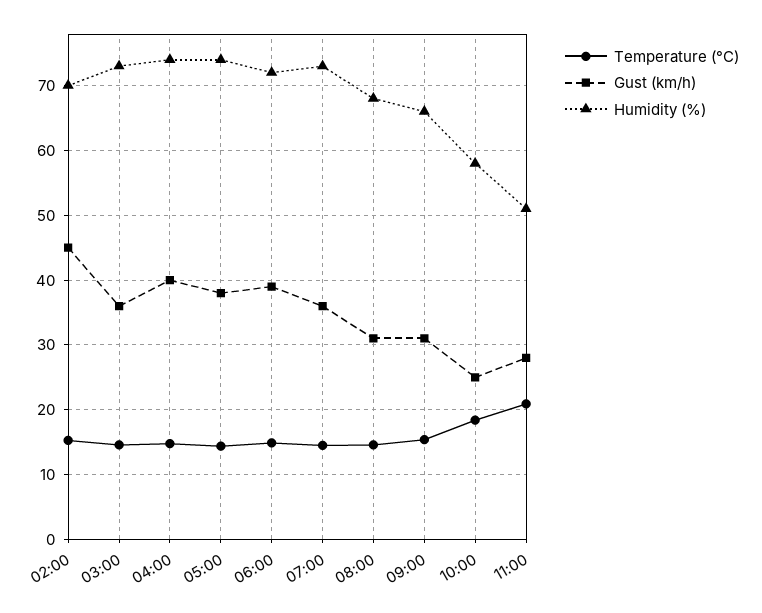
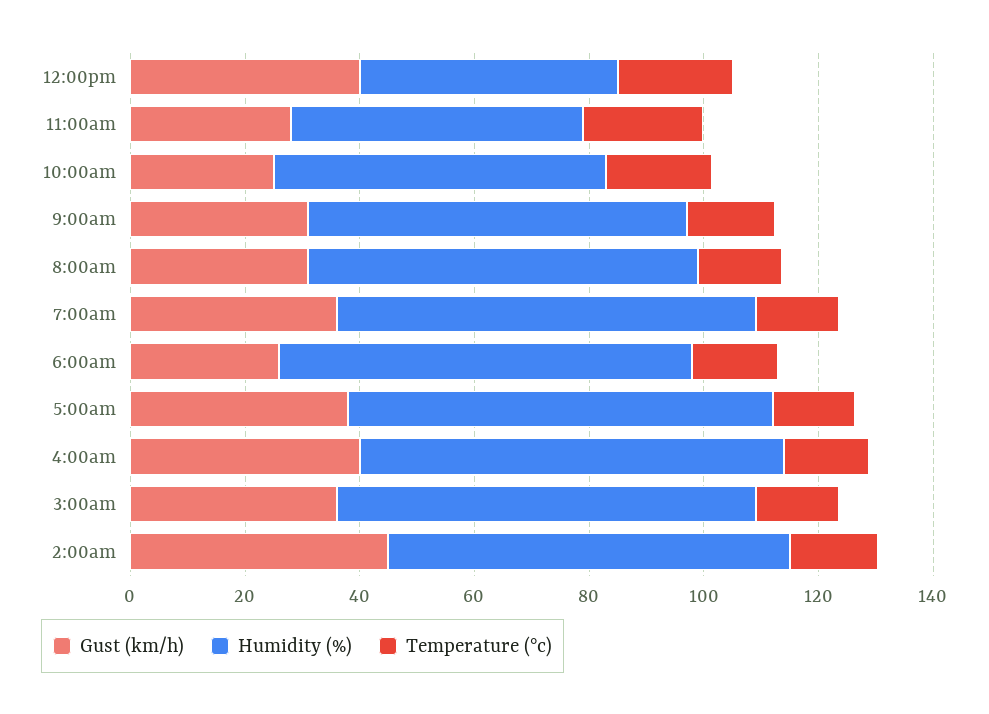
Gust (km/h), 06:00: 39 -> 25
Gust (km/h), 12:00pm: none -> 40
Humidity (%), 12:00pm: none -> 45
Temperature (°C), 12:00pm: none -> 20

